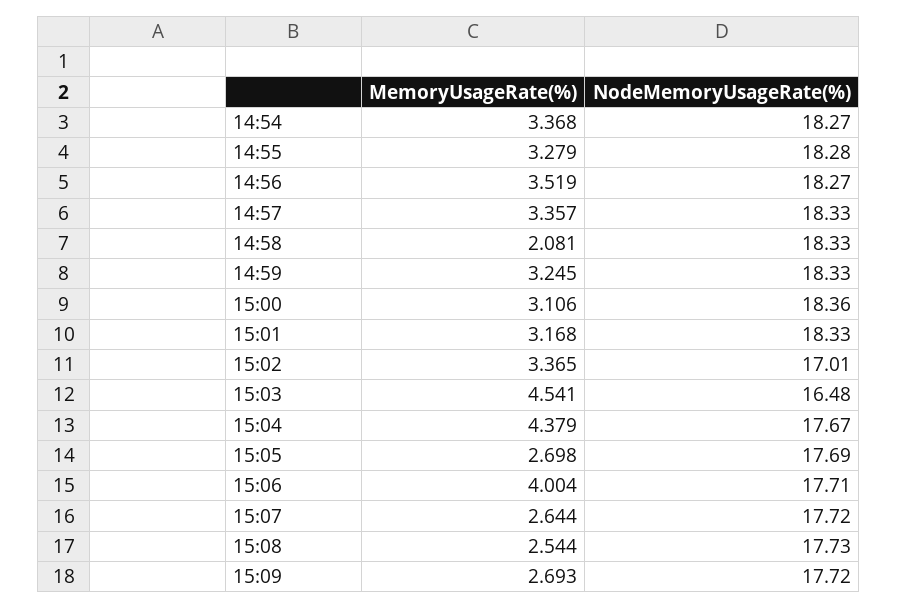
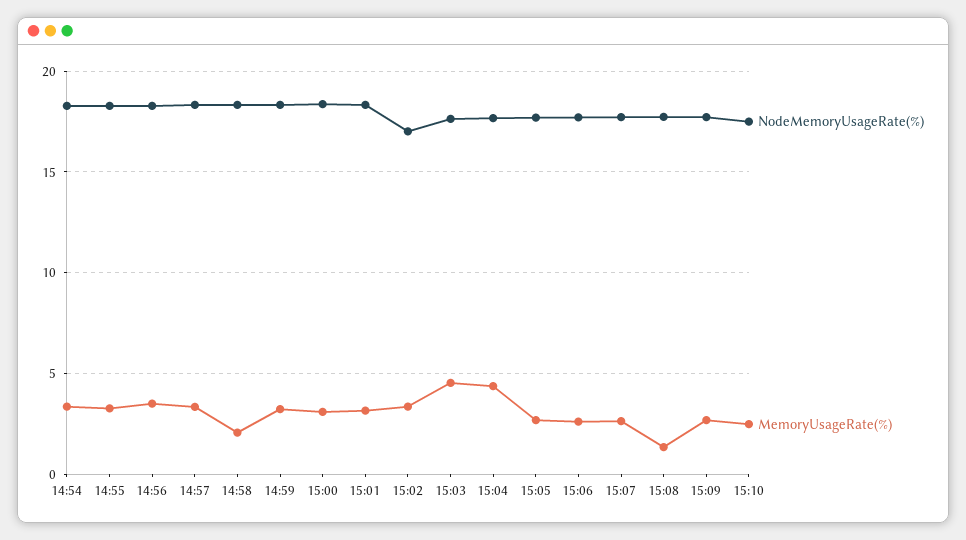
NodeMemoryUsageRate(%), 15:03: 16.48 -> 17.5
MemoryUsageRate(%), 15:06: 4.004 -> 2.5
MemoryUsageRate(%), 15:08: 2.544 -> 1.5
NodeMemoryUsageRate(%), 15:10: none -> 17.5
MemoryUsageRate(%), 15:10: none -> 2.5

